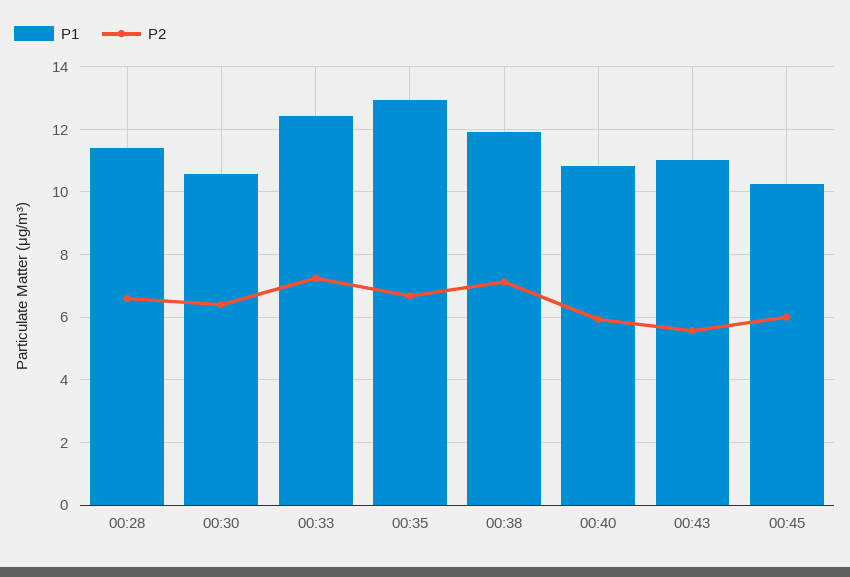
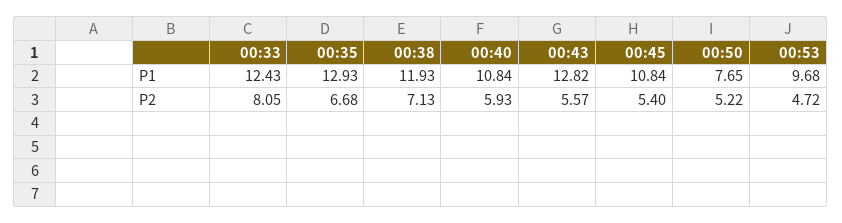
P1, 00:28: 11.4 -> none
P2, 00:28: 6.6 -> none
P1, 00:30: 10.6 -> none
P2, 00:30: 6.4 -> none
P2, 00:33: 7.2 -> 8.05
P1, 00:43: 11 -> 12.82
P1, 00:45: 10.2 -> 10.84
P2, 00:45: 6 -> 5.4
P1, 00:50: none -> 7.65
P1, 00:53: none -> 9.68
P2, 00:50: none -> 5.22
P2, 00:53: none -> 4.72

